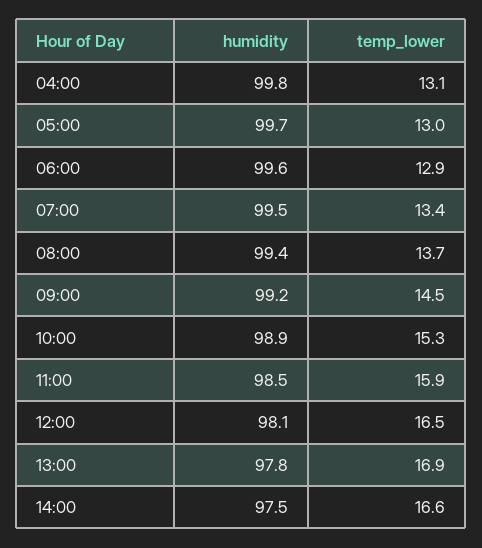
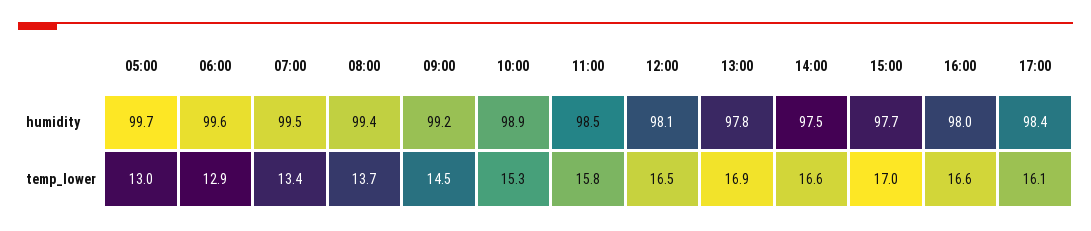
humidity, 04:00: 99.8 -> none
temp_lower, 04:00: 13.1 -> none
temp_lower, 11:00: 15.9 -> 15.8
humidity, 15:00: none -> 97.7
humidity, 16:00: none -> 98
humidity, 17:00: none -> 98.4
temp_lower, 15:00: none -> 17
temp_lower, 16:00: none -> 16.6
temp_lower, 17:00: none -> 16.1

